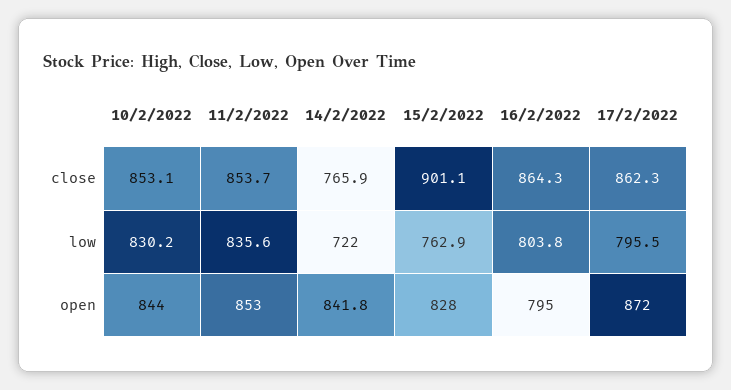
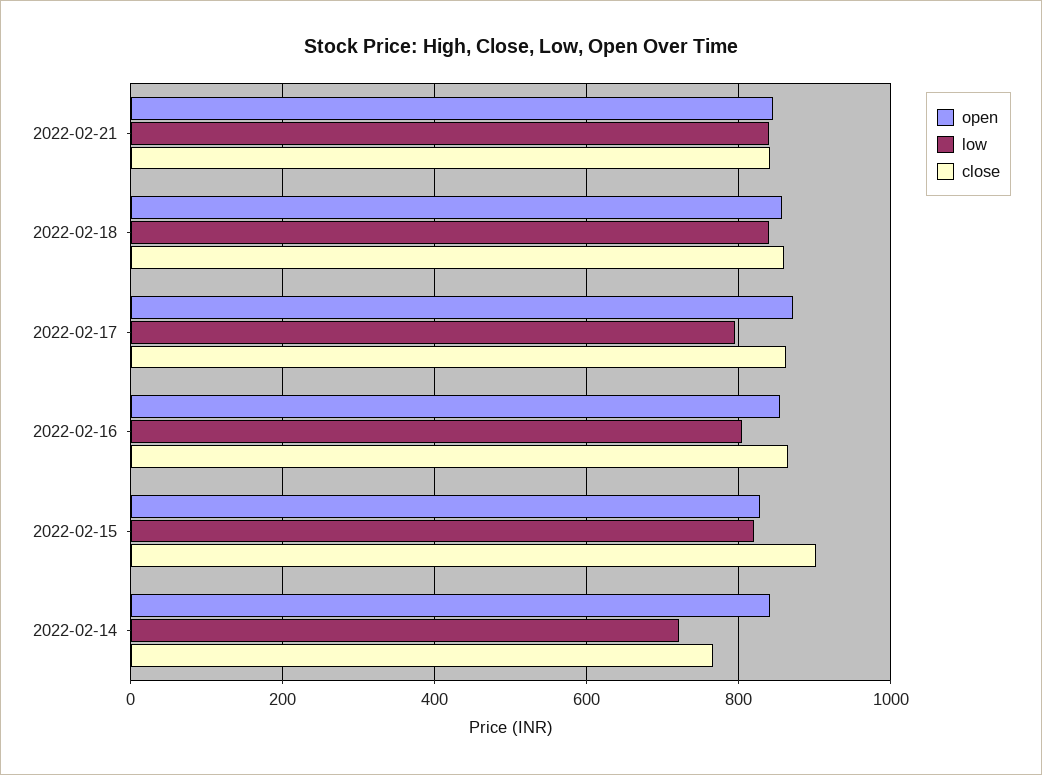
close, 10/2/2022: 853.1 -> none
close, 11/2/2022: 853.7 -> none
low, 10/2/2022: 830.2 -> none
low, 11/2/2022: 835.6 -> none
low, 15/2/2022: 762.9 -> 820
open, 10/2/2022: 844 -> none
open, 11/2/2022: 853 -> none
open, 16/2/2022: 795 -> 860
open, 2022-02-21: none -> 840
low, 2022-02-21: none -> 840
close, 2022-02-21: none -> 840
open, 2022-02-18: none -> 860
low, 2022-02-18: none -> 840
close, 2022-02-18: none -> 860

